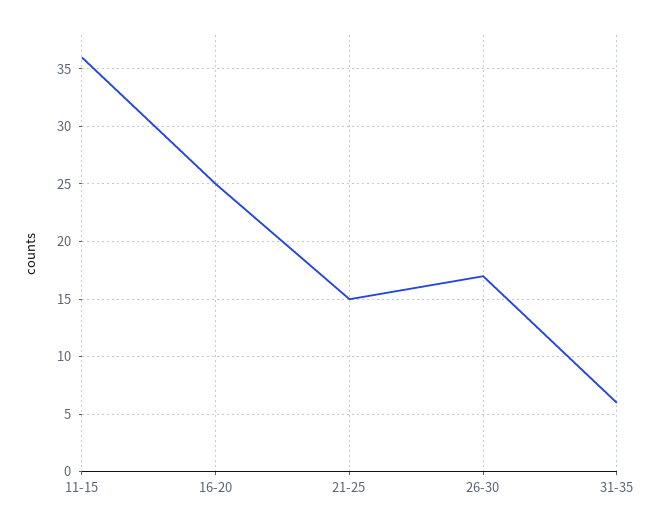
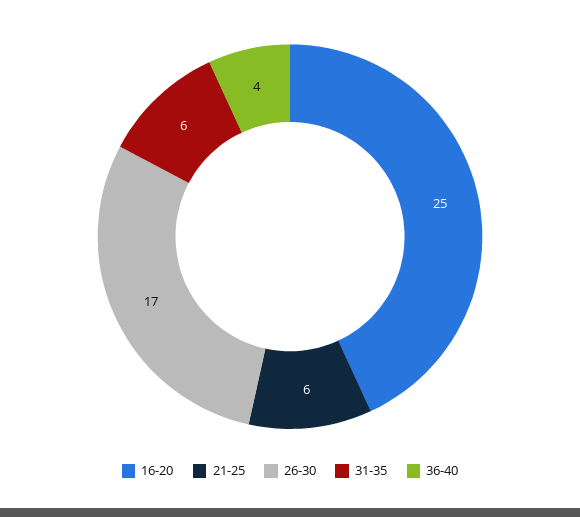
11-15: 36 -> none
21-25: 15 -> 6
36-40: none -> 4

